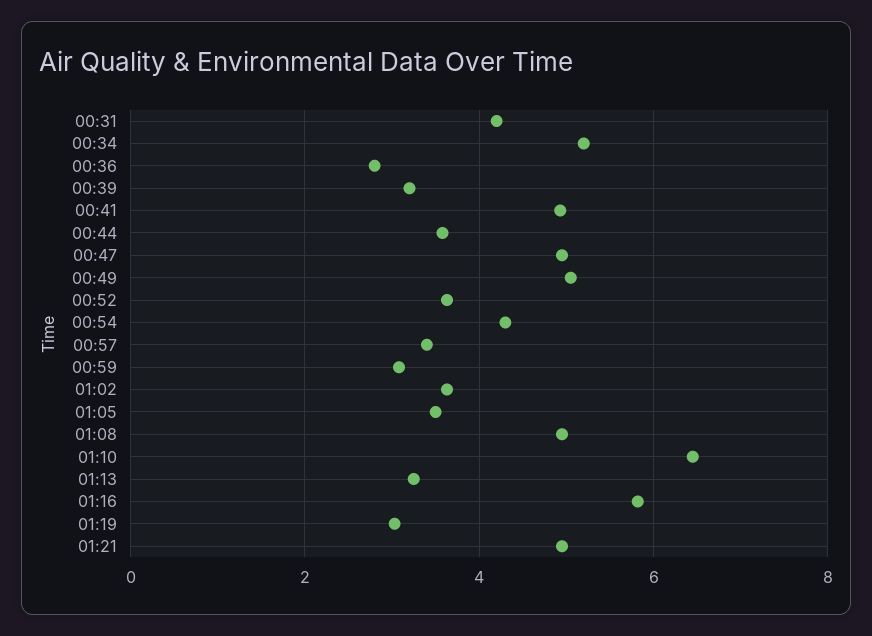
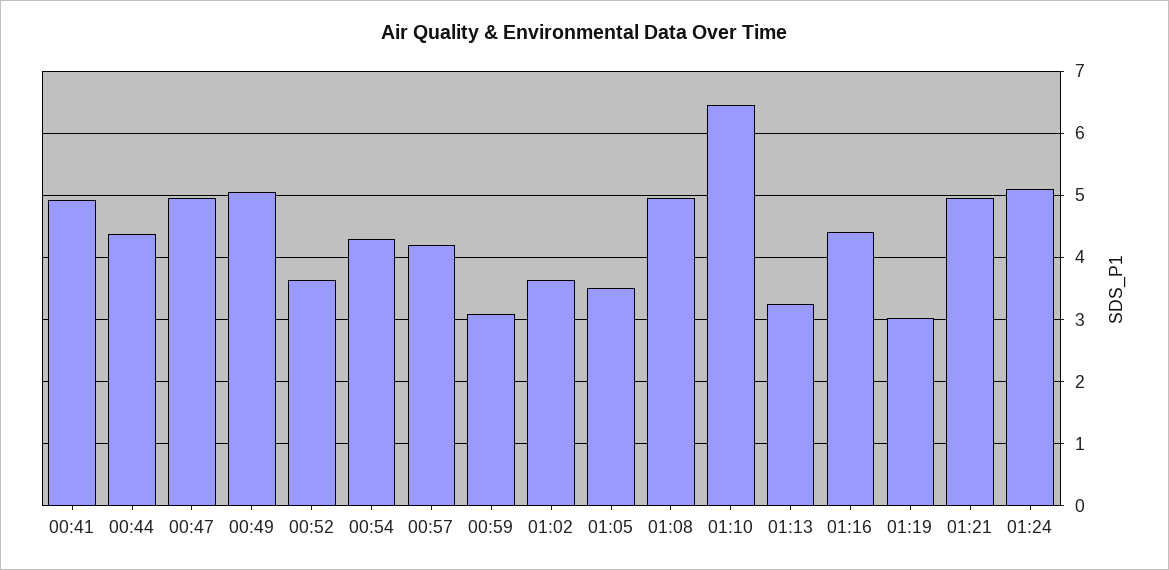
00:31: 4.2 -> none
00:34: 5.2 -> none
00:36: 2.8 -> none
00:39: 3.2 -> none
00:44: 3.6 -> 4.4
00:57: 3.4 -> 4.2
01:16: 5.8 -> 4.4
01:24: none -> 5.1

